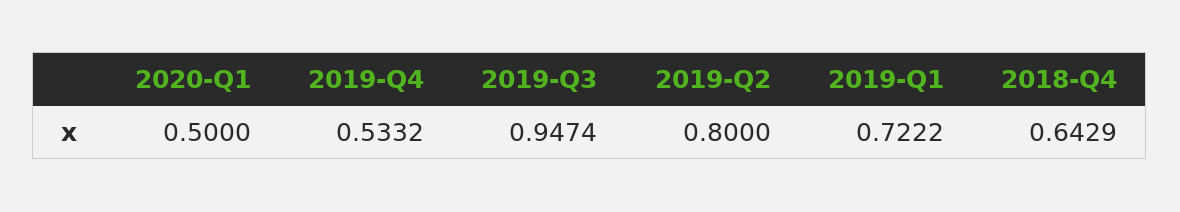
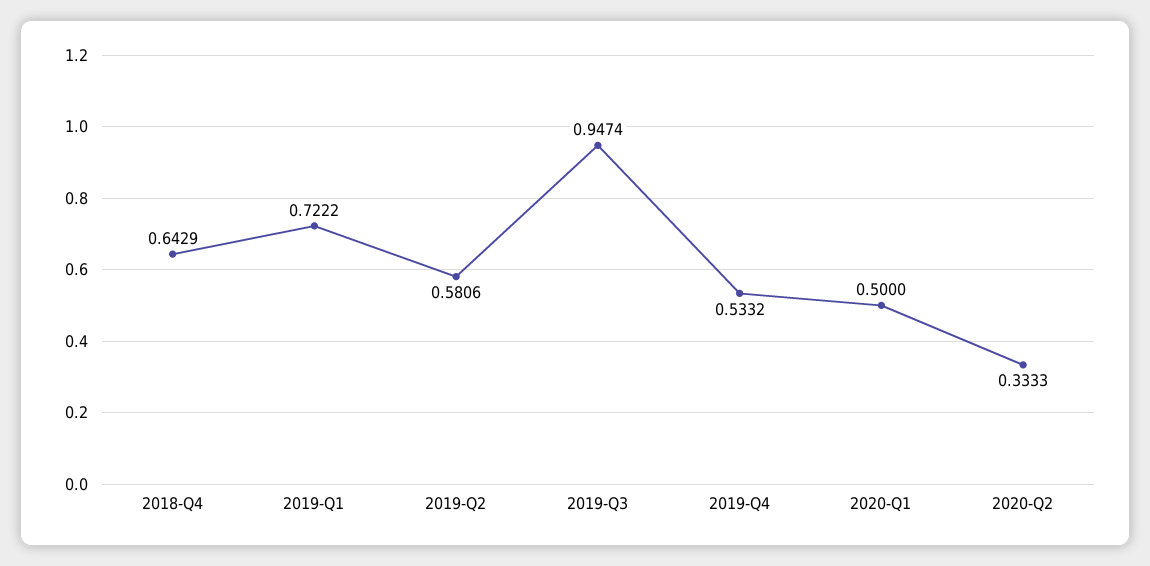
2019-Q2: 0.8 -> 0.5806
2020-Q2: none -> 0.3333

